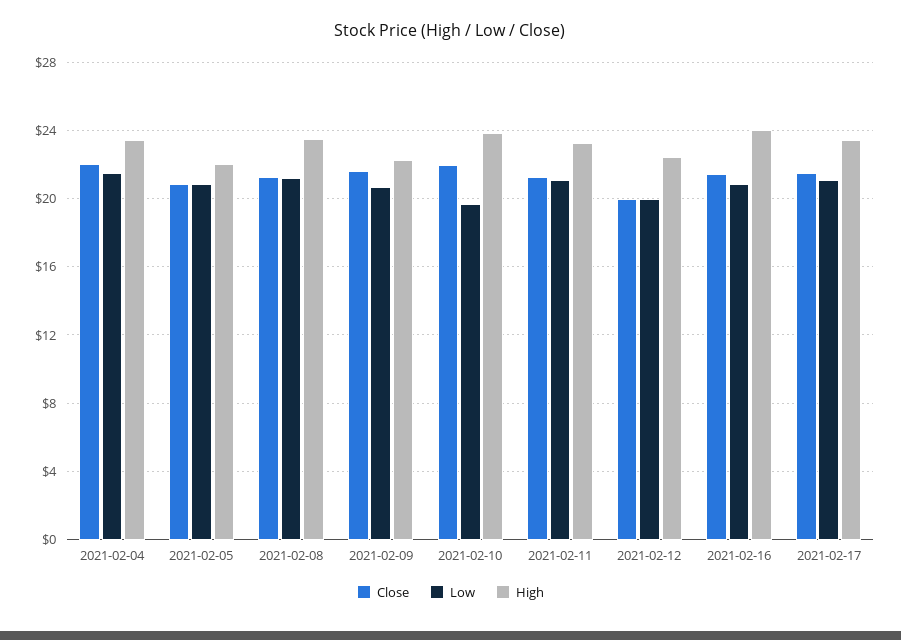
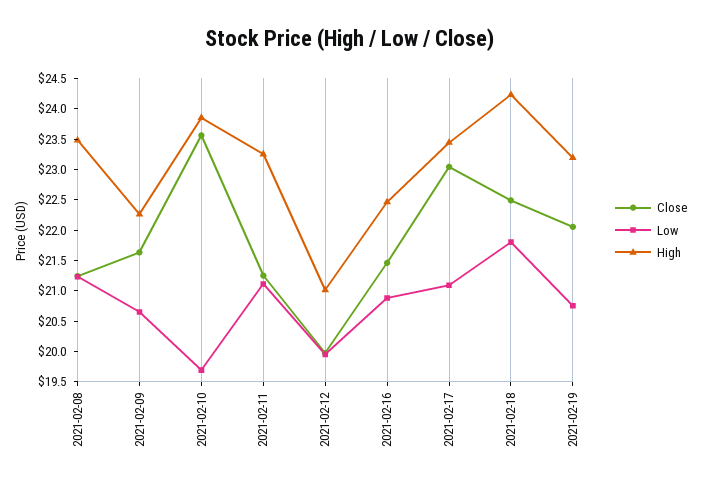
Close, 2021-02-04: 22 -> none
Low, 2021-02-04: 21.5 -> none
High, 2021-02-04: 23.5 -> none
Close, 2021-02-05: 21 -> none
Low, 2021-02-05: 21 -> none
High, 2021-02-05: 22 -> none
Close, 2021-02-10: 22 -> 23.5
High, 2021-02-12: 22.5 -> 21
High, 2021-02-16: 24 -> 22.5
Close, 2021-02-17: 21.5 -> 23
Close, 2021-02-18: none -> 22.5
Low, 2021-02-18: none -> 21.75
High, 2021-02-18: none -> 24.25
Close, 2021-02-19: none -> 22
Low, 2021-02-19: none -> 20.75
High, 2021-02-19: none -> 23.25

